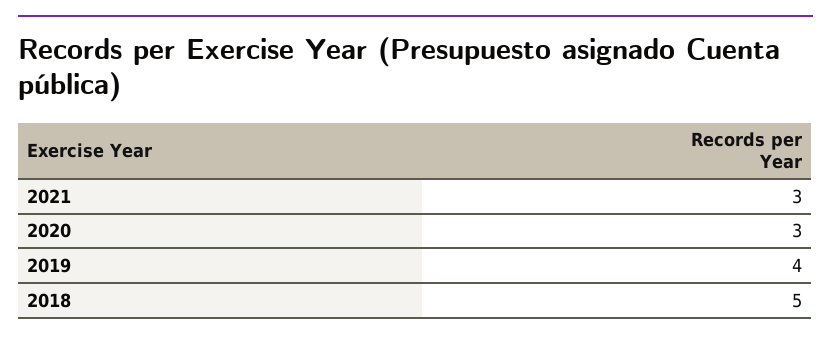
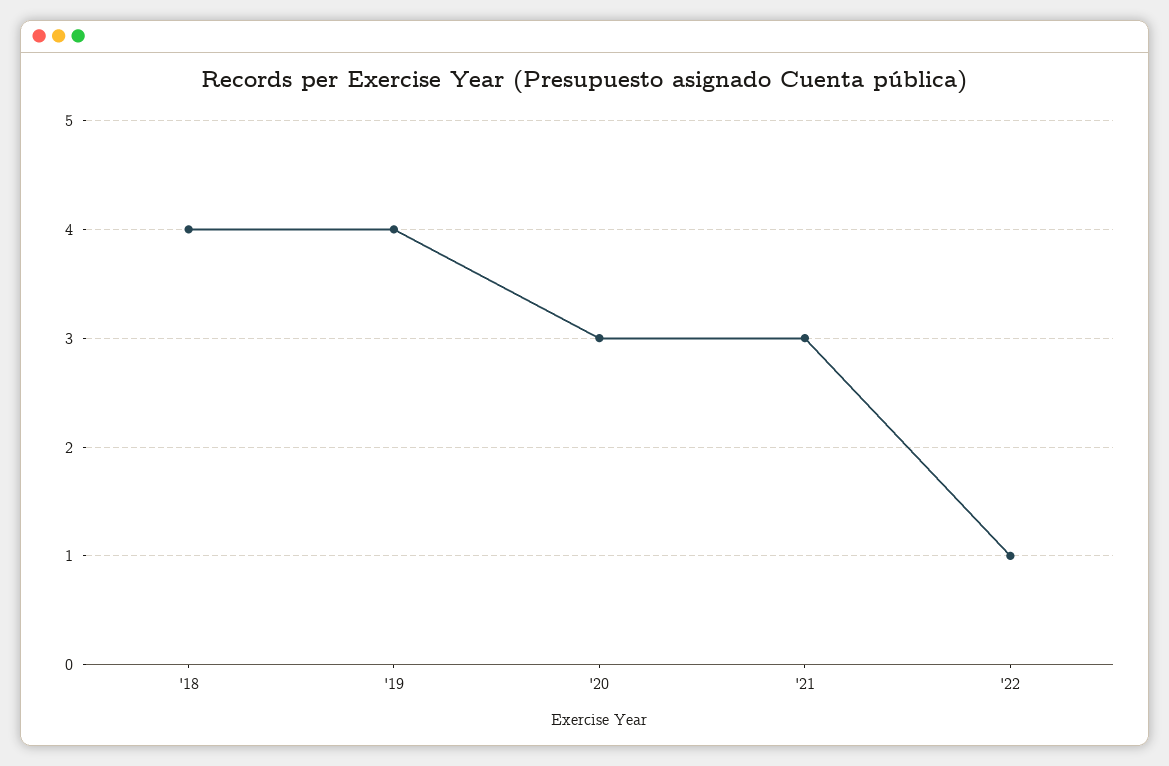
2018: 5 -> 4
'22: none -> 1

